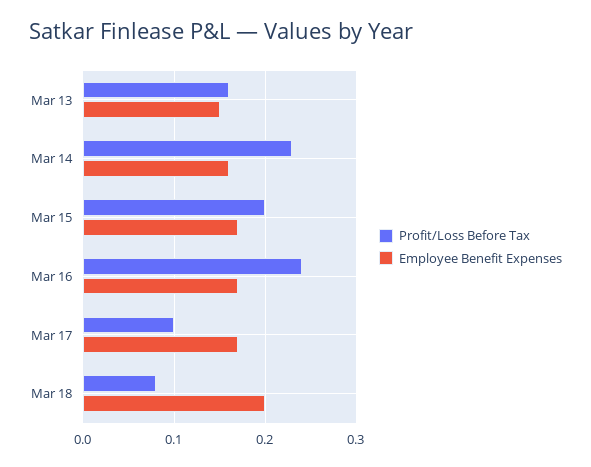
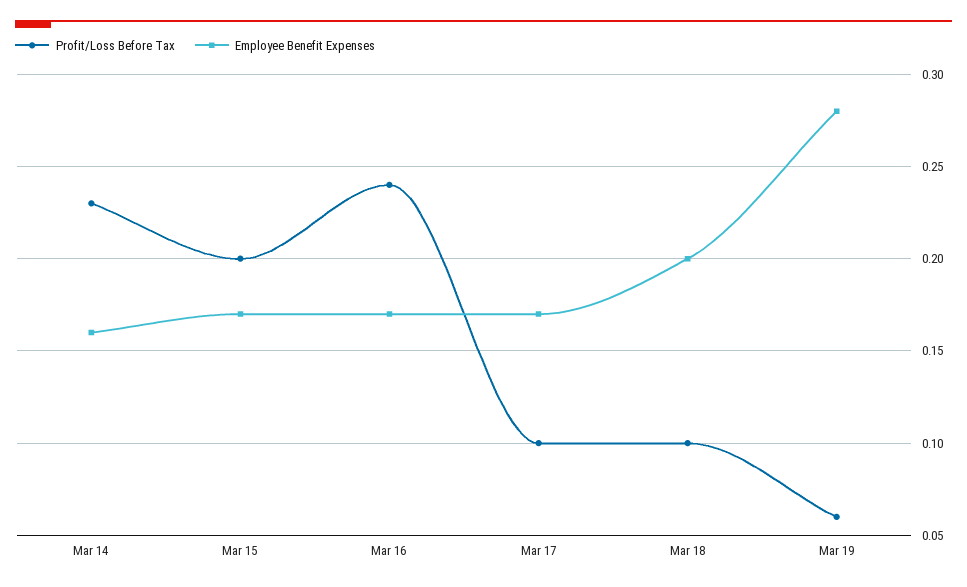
Profit/Loss Before Tax, Mar 13: 0.16 -> none
Employee Benefit Expenses, Mar 13: 0.15 -> none
Profit/Loss Before Tax, Mar 18: 0.08 -> 0.1
Profit/Loss Before Tax, Mar 19: none -> 0.06
Employee Benefit Expenses, Mar 19: none -> 0.28

